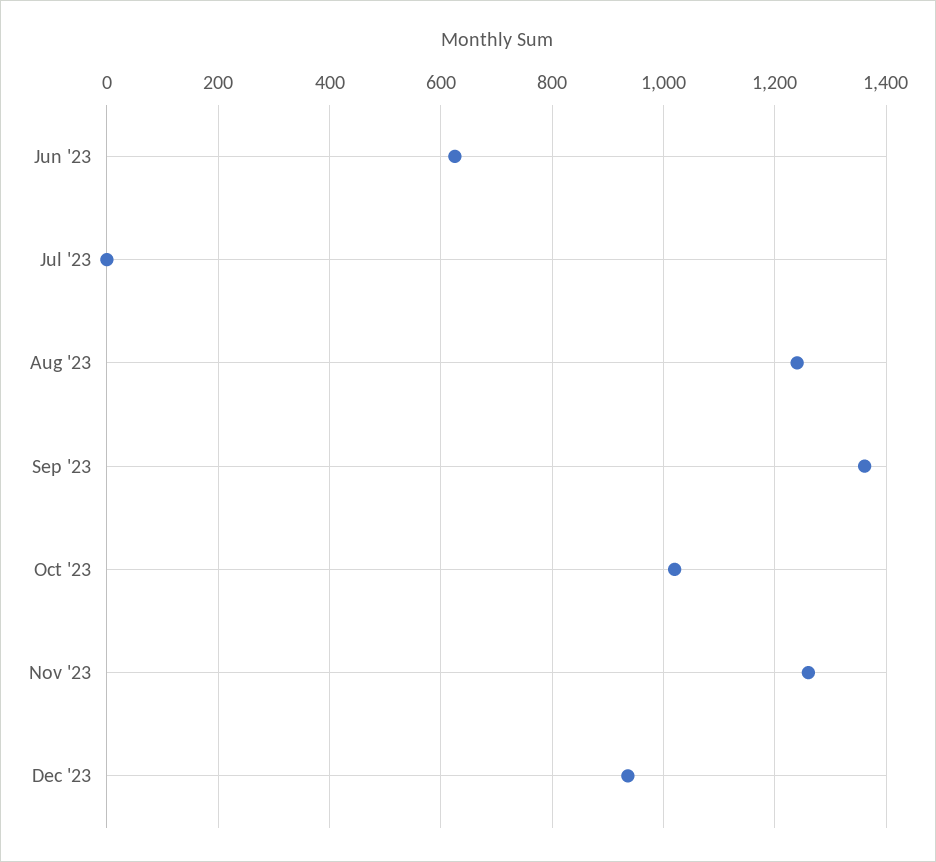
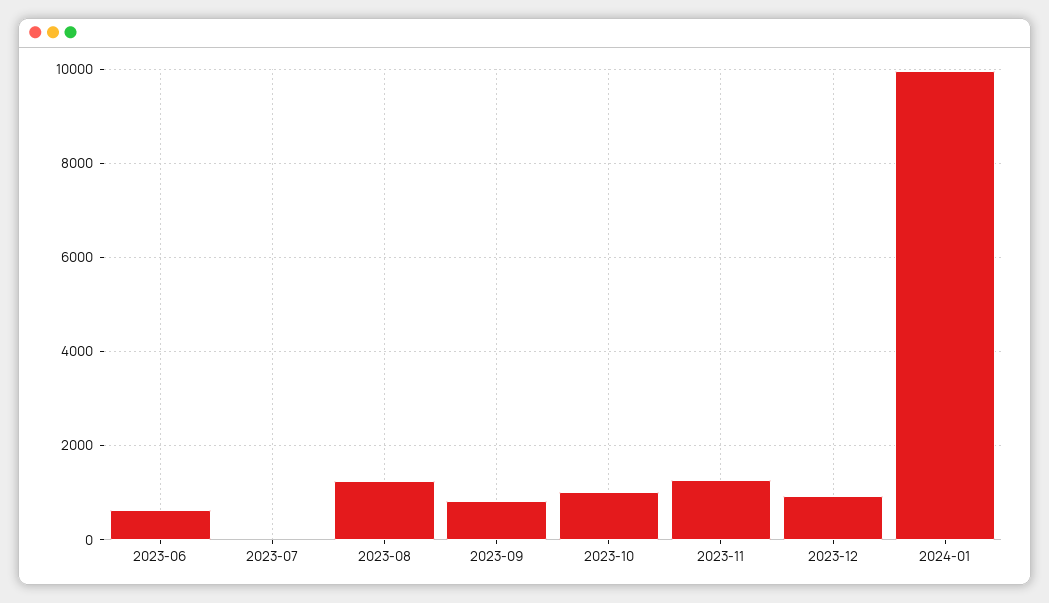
Sep '23: 1360 -> 800
2024-01: none -> 10000

